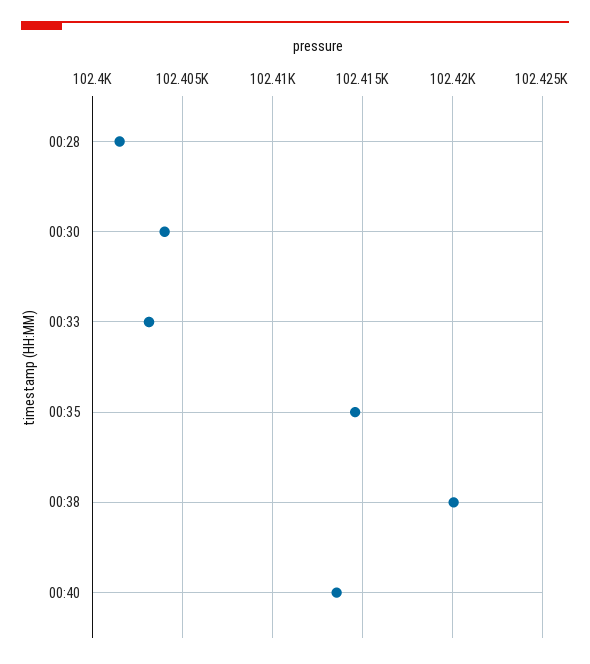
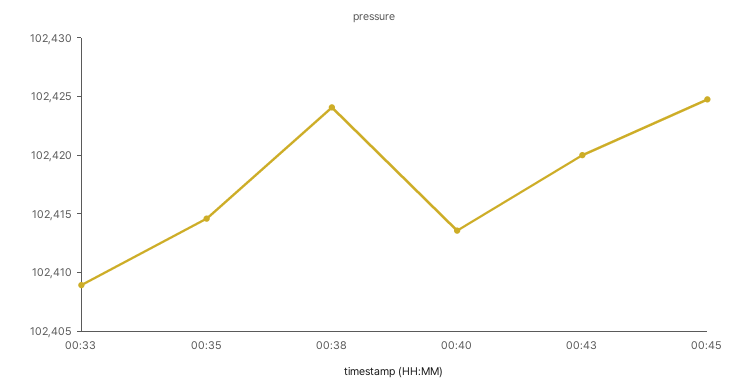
00:28: 102401.5 -> none
00:30: 102404 -> none
00:33: 102403 -> 102409
00:38: 102420 -> 102424
00:43: none -> 102420
00:45: none -> 102425

